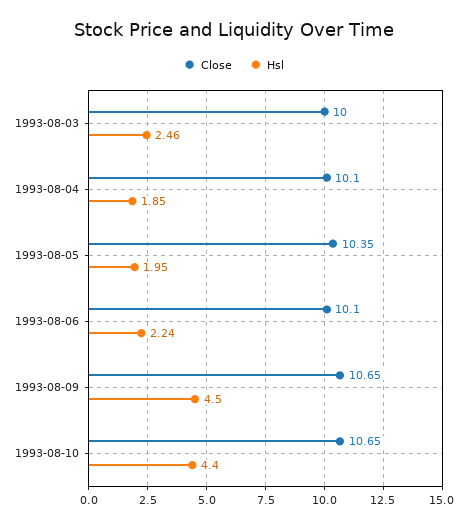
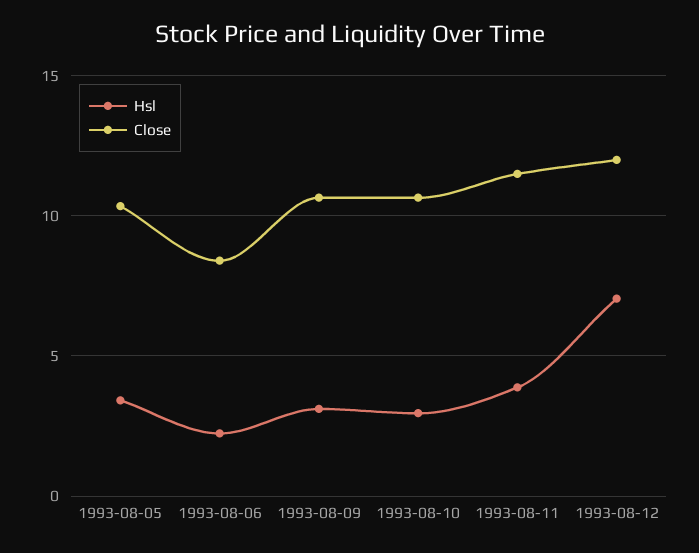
Close, 1993-08-03: 10 -> none
Hsl, 1993-08-03: 2.46 -> none
Close, 1993-08-04: 10.1 -> none
Hsl, 1993-08-04: 1.85 -> none
Hsl, 1993-08-05: 1.95 -> 3.5
Close, 1993-08-06: 10.1 -> 8.5
Hsl, 1993-08-09: 4.5 -> 3
Hsl, 1993-08-10: 4.4 -> 3
Hsl, 1993-08-11: none -> 4
Close, 1993-08-11: none -> 11.5
Hsl, 1993-08-12: none -> 7
Close, 1993-08-12: none -> 12

